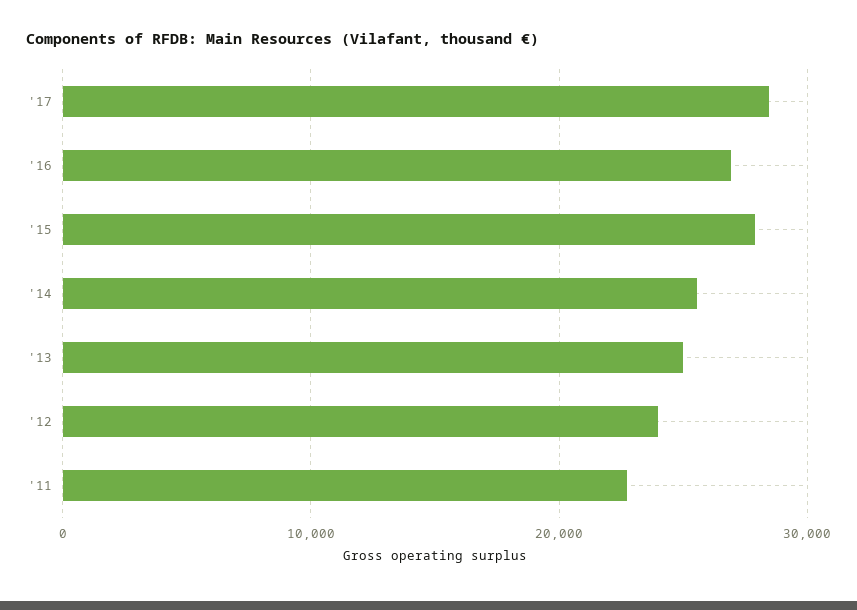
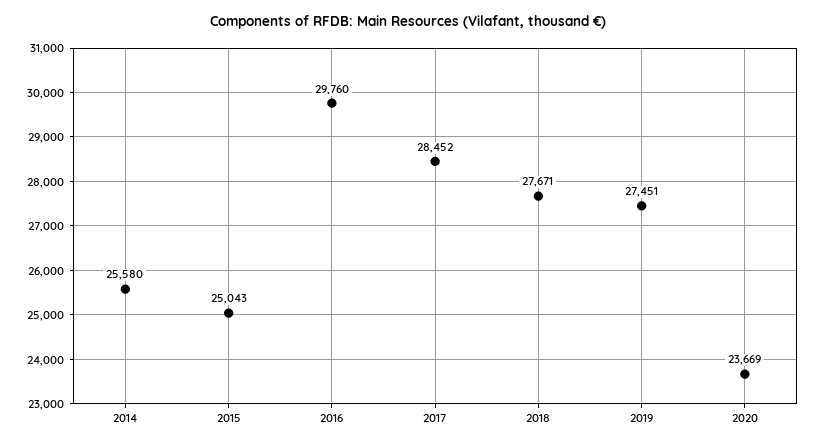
'16: 27000 -> 29760
'15: 28000 -> 25043
'13: 25000 -> none
'12: 24000 -> none
'11: 23000 -> none
2018: none -> 27671
2019: none -> 27451
2020: none -> 23669

